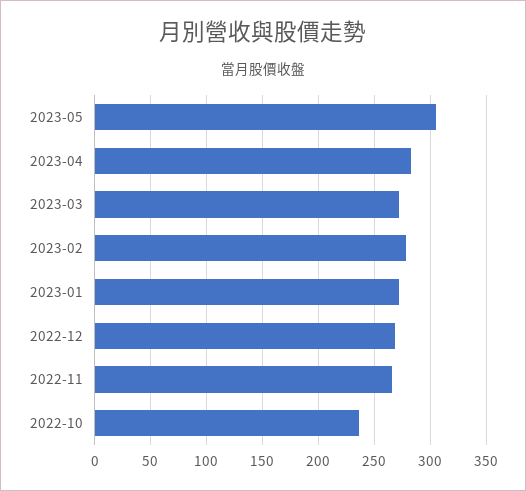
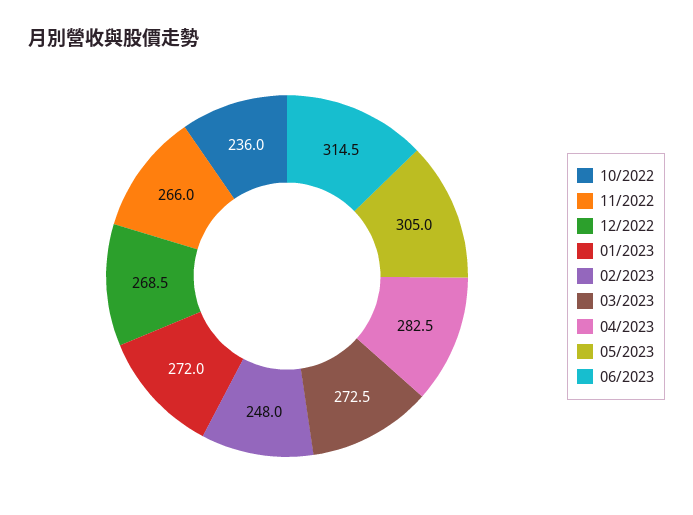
2023-02: 280 -> 248
06/2023: none -> 314.5

